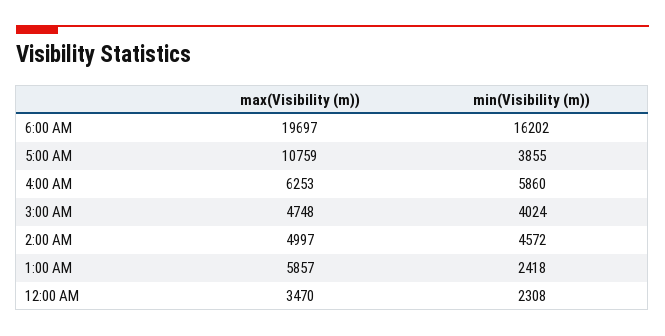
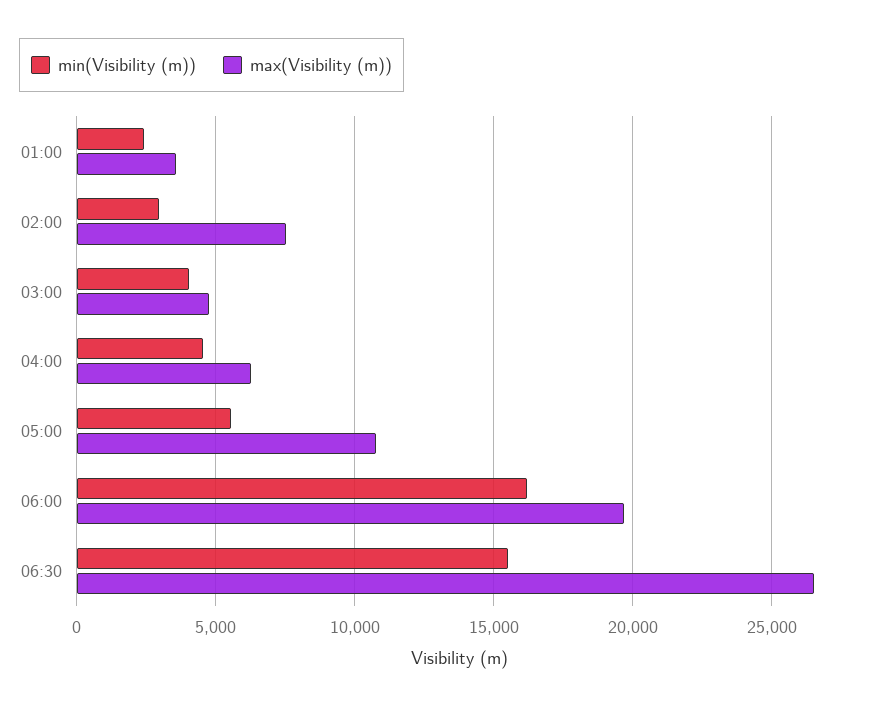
min(Visibility (m)), 5:00 AM: 3855 -> 5500
min(Visibility (m)), 4:00 AM: 5860 -> 4500
max(Visibility (m)), 2:00 AM: 4997 -> 7500
min(Visibility (m)), 2:00 AM: 4572 -> 3000
max(Visibility (m)), 1:00 AM: 5857 -> 3500
max(Visibility (m)), 12:00 AM: 3470 -> none
min(Visibility (m)), 12:00 AM: 2308 -> none
min(Visibility (m)), 06:30: none -> 15500
max(Visibility (m)), 06:30: none -> 26500

